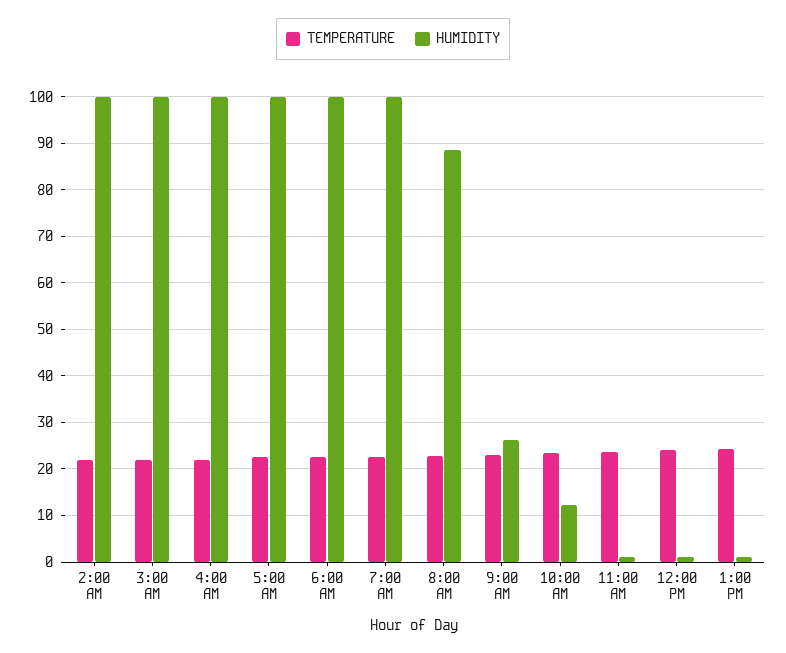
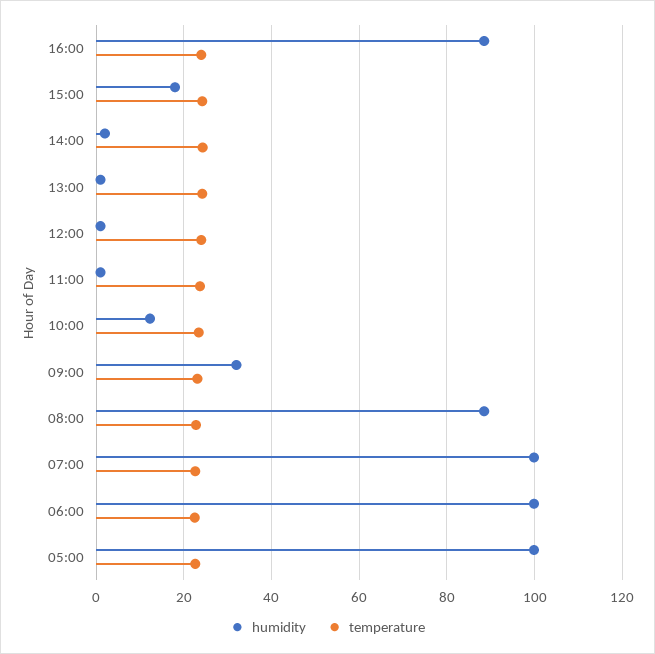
TEMPERATURE, 2:00 AM: 22 -> none
HUMIDITY, 2:00 AM: 100 -> none
TEMPERATURE, 3:00 AM: 22 -> none
HUMIDITY, 3:00 AM: 100 -> none
TEMPERATURE, 4:00 AM: 22 -> none
HUMIDITY, 4:00 AM: 100 -> none
HUMIDITY, 9:00 AM: 26 -> 32
HUMIDITY, 16:00: none -> 88
TEMPERATURE, 16:00: none -> 24
HUMIDITY, 15:00: none -> 18
TEMPERATURE, 15:00: none -> 24
HUMIDITY, 14:00: none -> 2
TEMPERATURE, 14:00: none -> 24

